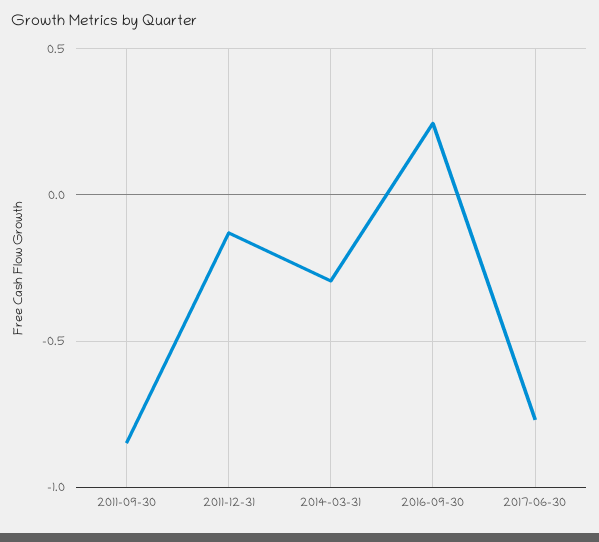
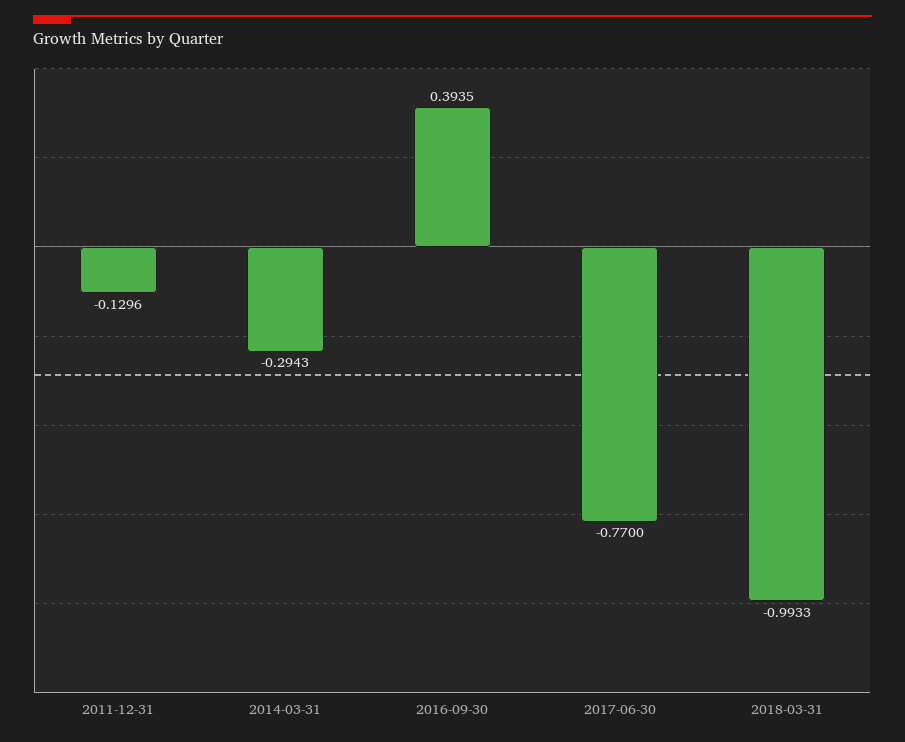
2011-09-30: -0.85 -> none
2016-09-30: 0.25 -> 0.3935
2018-03-31: none -> -0.9933

